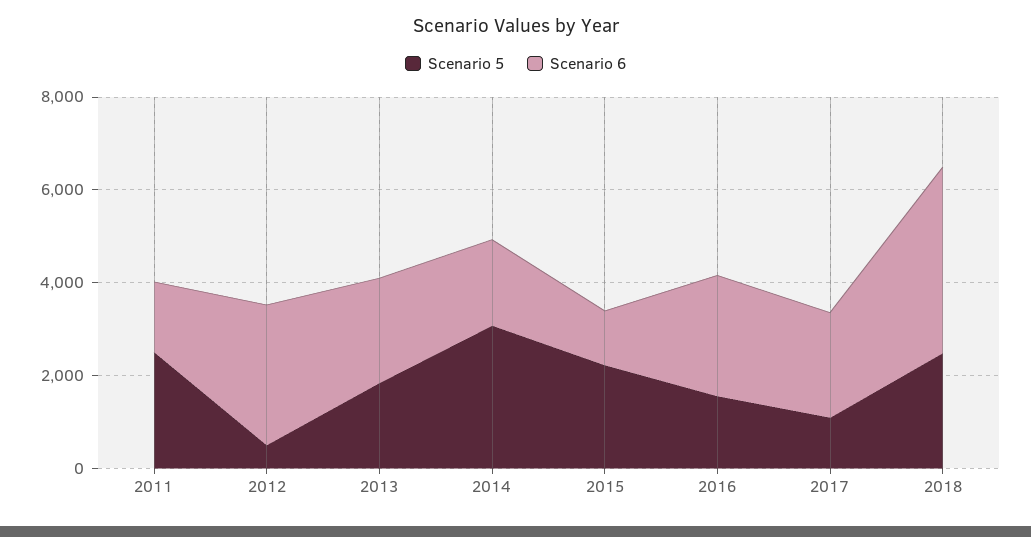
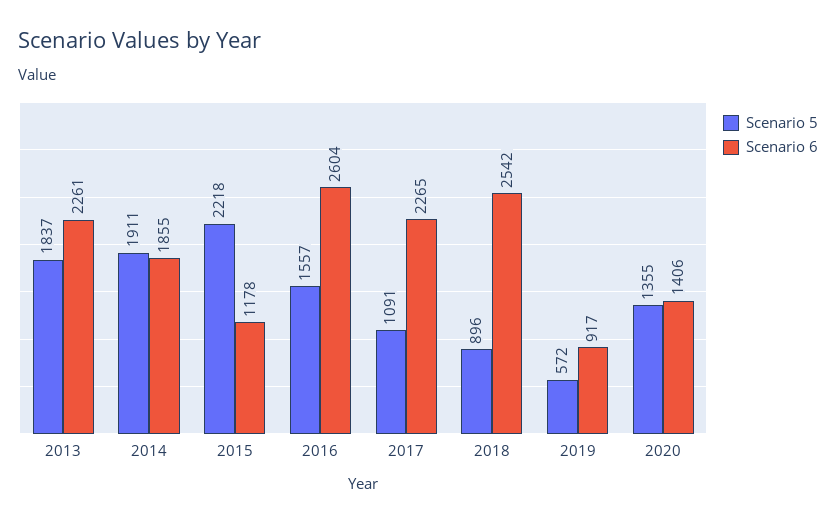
Scenario 5, 2011: 2500 -> none
Scenario 6, 2011: 1500 -> none
Scenario 5, 2012: 500 -> none
Scenario 6, 2012: 3000 -> none
Scenario 5, 2014: 3000 -> 1911
Scenario 5, 2018: 2500 -> 896
Scenario 6, 2018: 4000 -> 2542
Scenario 5, 2019: none -> 572
Scenario 6, 2019: none -> 917
Scenario 5, 2020: none -> 1355
Scenario 6, 2020: none -> 1406

